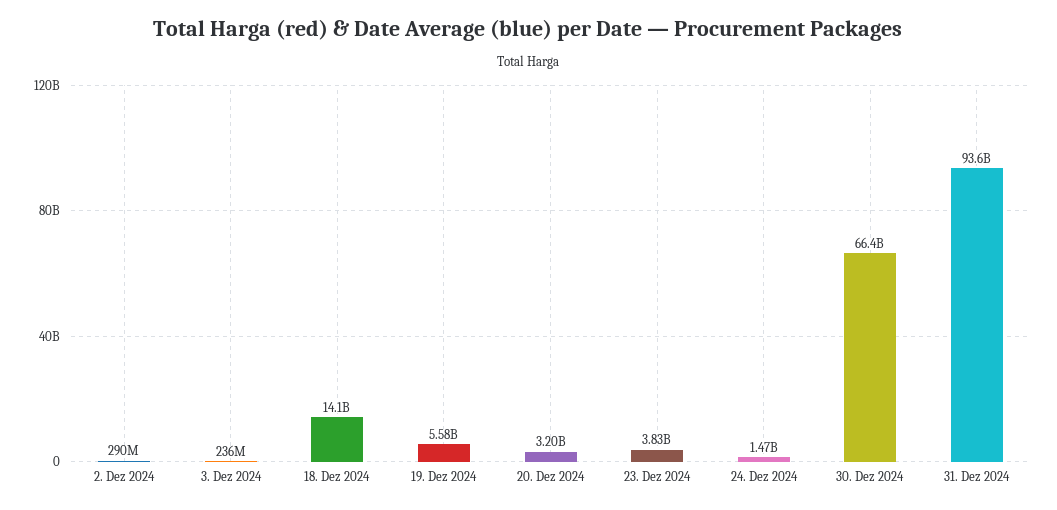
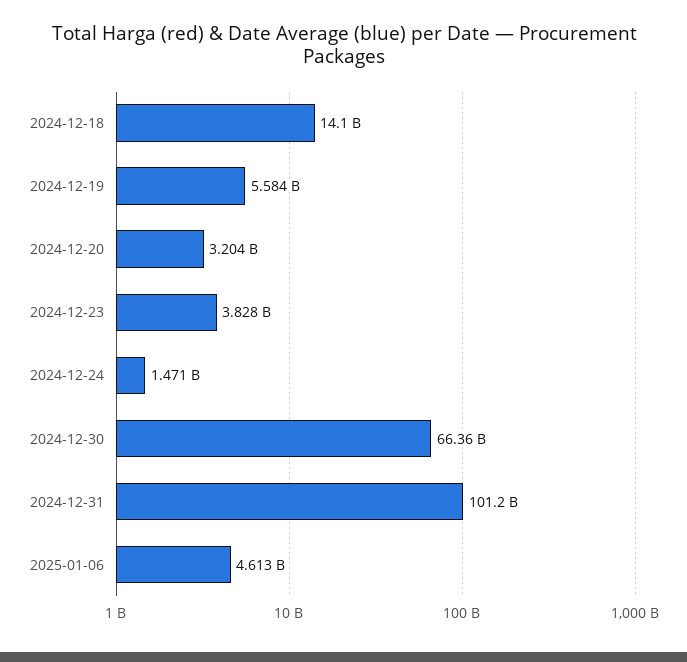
2. Dez 2024: 290000000 -> none
3. Dez 2024: 236000000 -> none
31. Dez 2024: 93600000000 -> 101200000000
2025-01-06: none -> 4613000000

